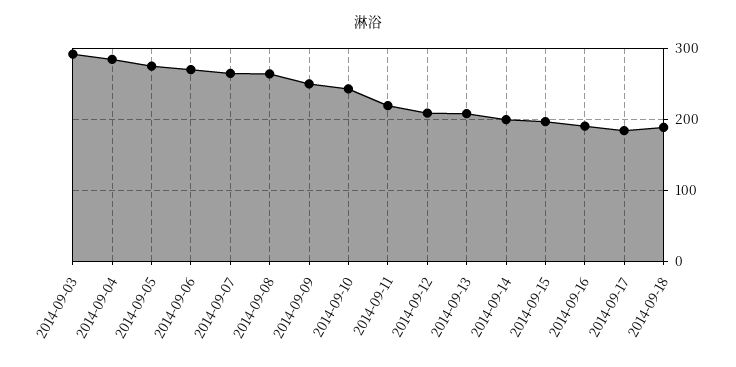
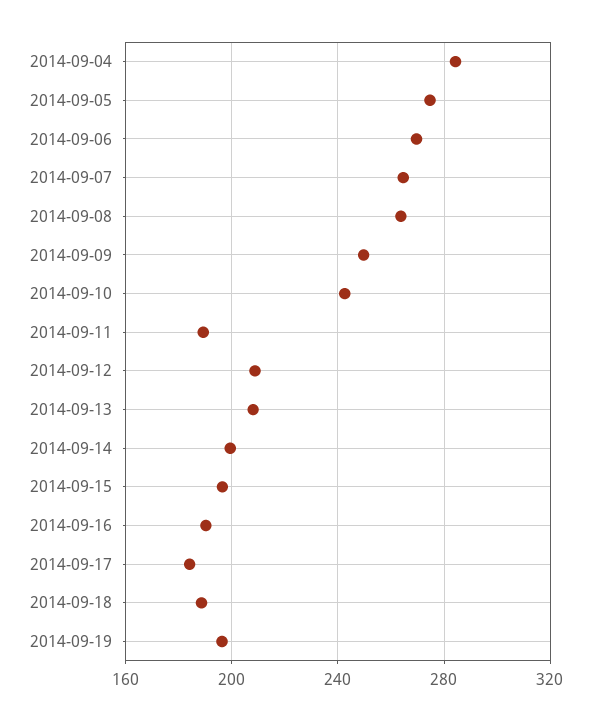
2014-09-03: 290 -> none
2014-09-11: 220 -> 190
2014-09-19: none -> 195

